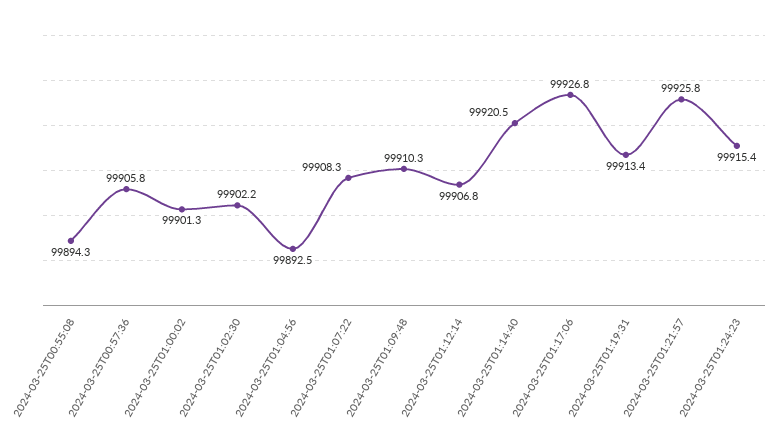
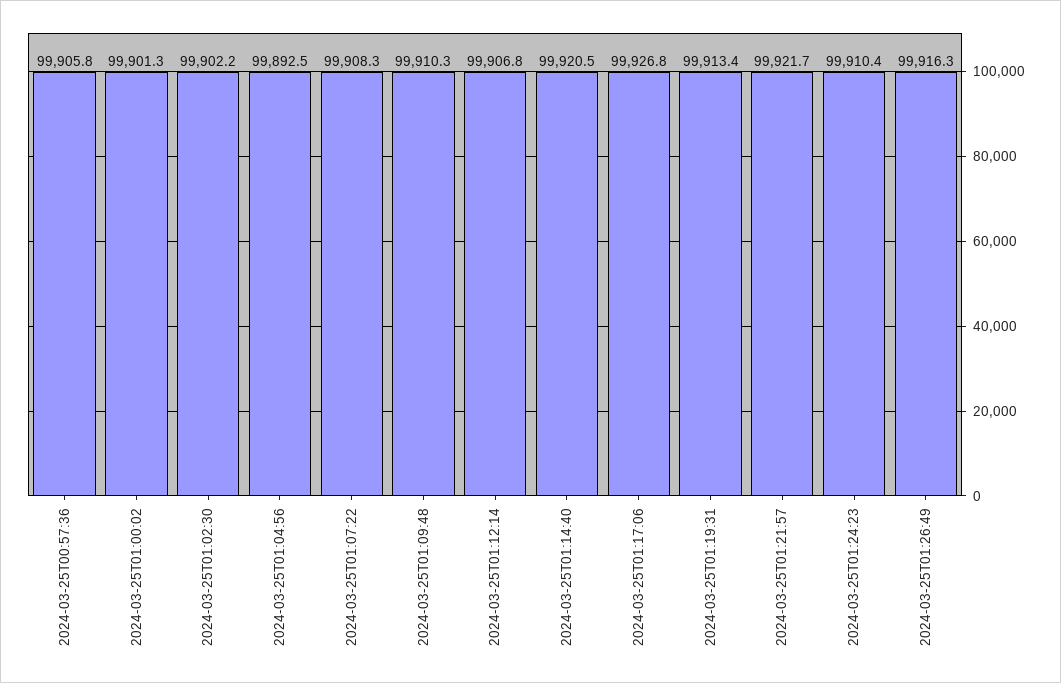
2024-03-25T00:55:08: 99894.3 -> none
2024-03-25T01:21:57: 99925.8 -> 99921.7
2024-03-25T01:24:23: 99915.4 -> 99910.4
2024-03-25T01:26:49: none -> 99916.3

